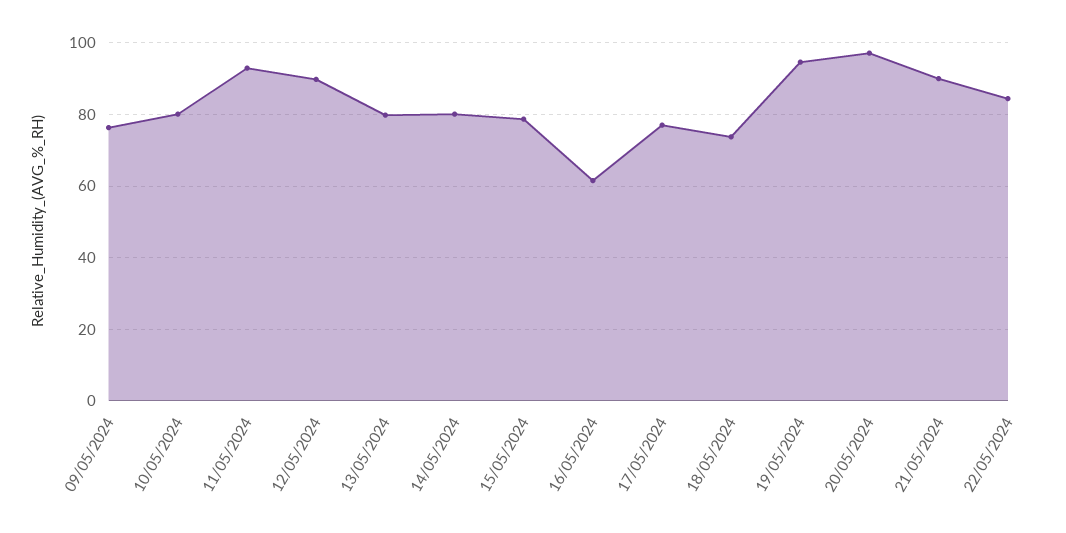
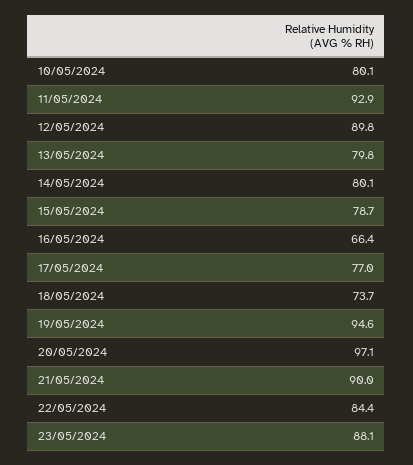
09/05/2024: 76 -> none
16/05/2024: 62 -> 66.4
23/05/2024: none -> 88.1

